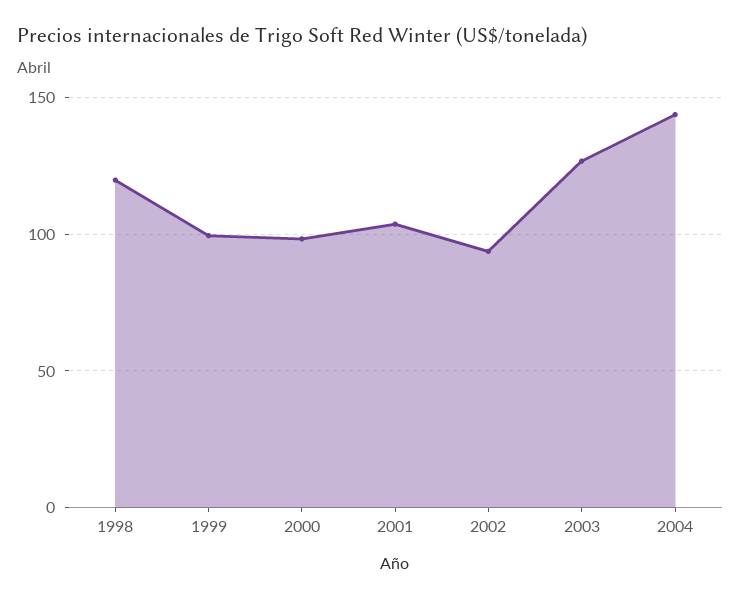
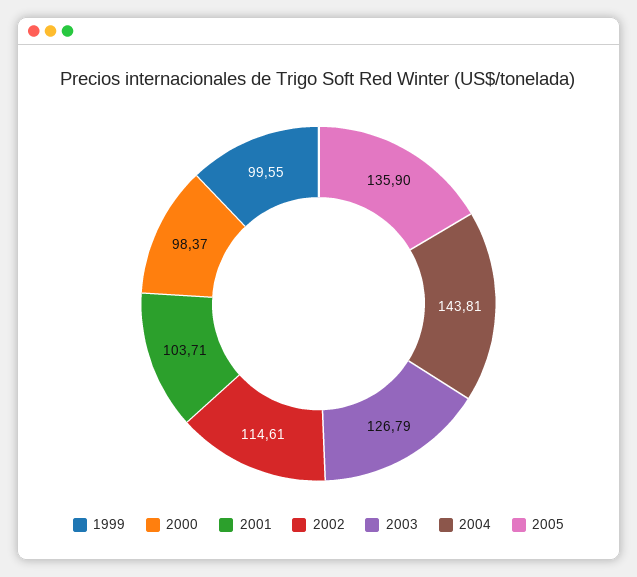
1998: 120 -> none
2002: 95 -> 114.61
2005: none -> 135.9

